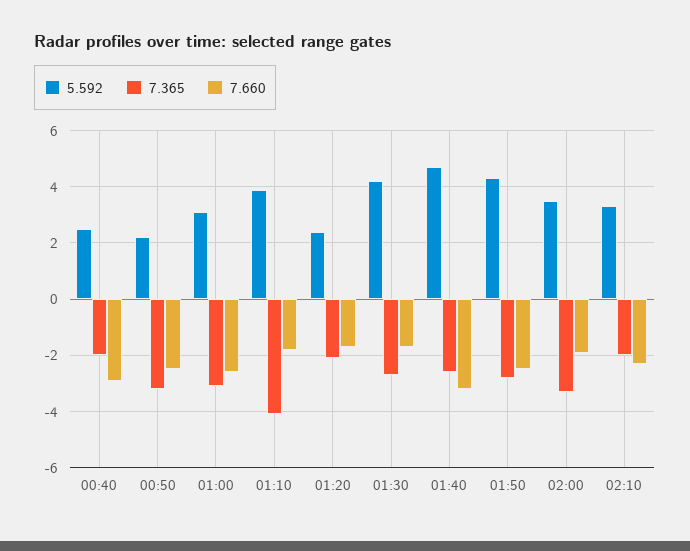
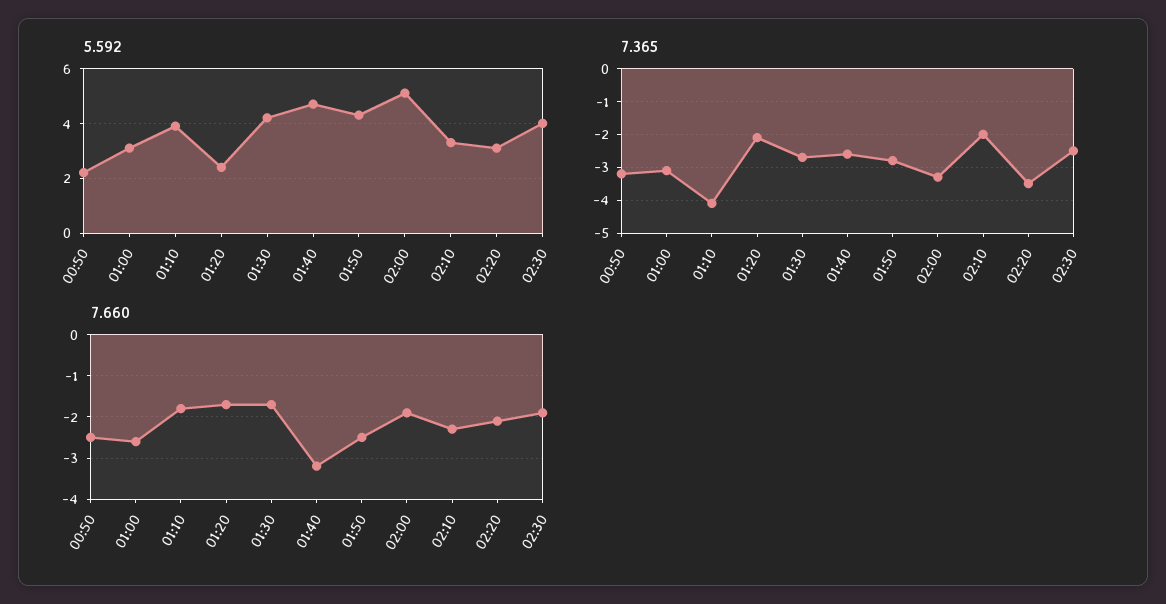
5.592, 00:40: 2.5 -> none
7.365, 00:40: -2 -> none
7.660, 00:40: -3 -> none
5.592, 02:00: 3.5 -> 5
5.592, 02:20: none -> 3
5.592, 02:30: none -> 4
7.365, 02:20: none -> -3.5
7.365, 02:30: none -> -2.5
7.660, 02:20: none -> -2
7.660, 02:30: none -> -2

